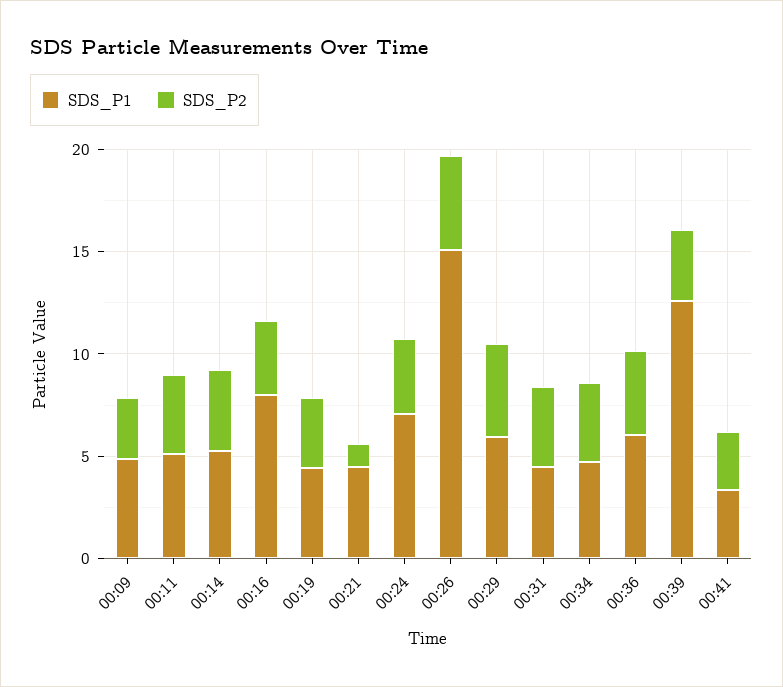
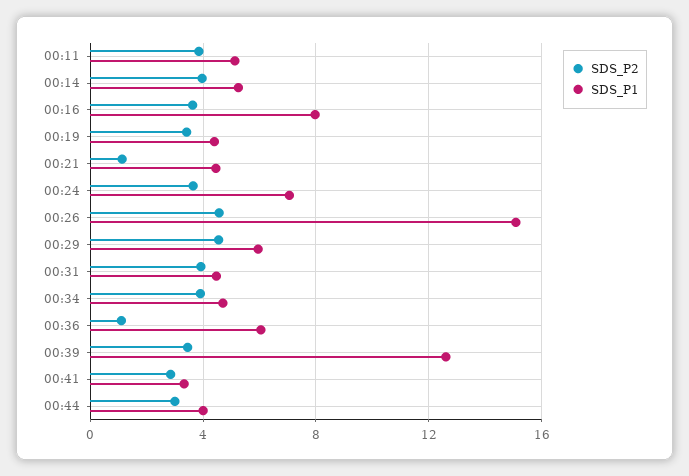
SDS_P1, 00:09: 5 -> none
SDS_P2, 00:09: 3 -> none
SDS_P2, 00:36: 4 -> 1
SDS_P2, 00:44: none -> 3
SDS_P1, 00:44: none -> 4

